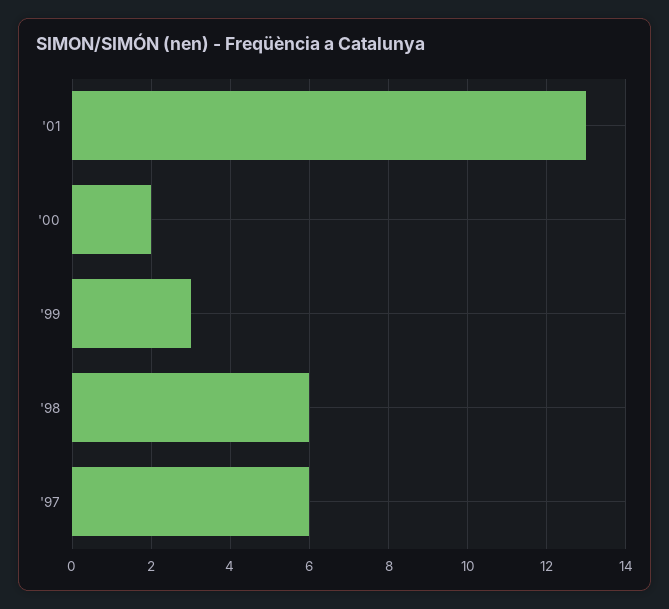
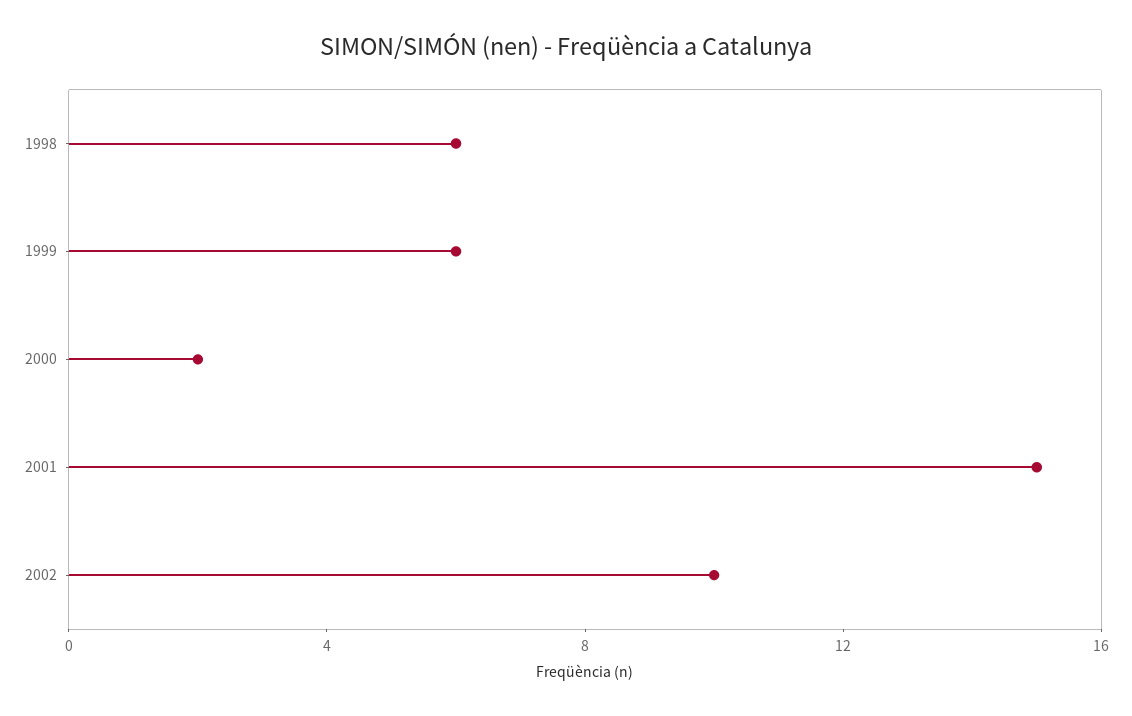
'01: 13 -> 15
'99: 3 -> 6
'97: 6 -> none
2002: none -> 10

